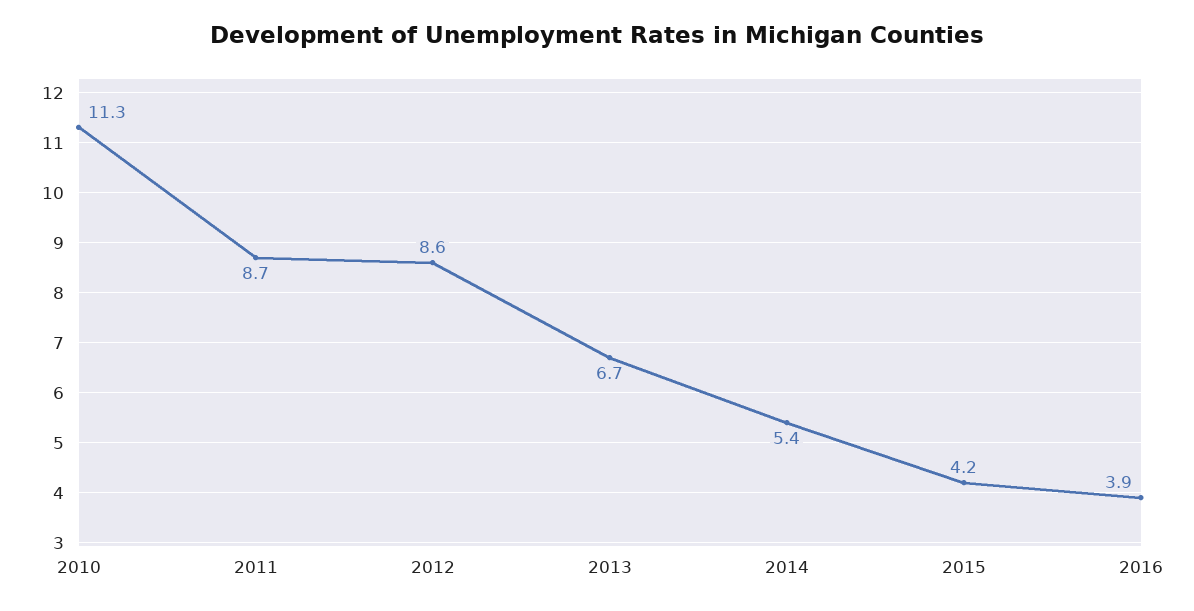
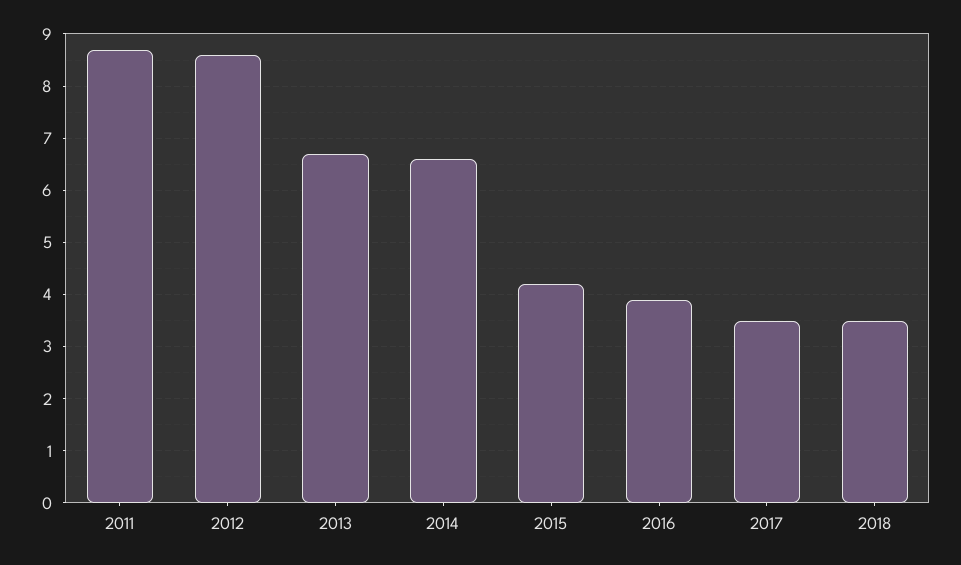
2010: 11.3 -> none
2014: 5.4 -> 6.5
2017: none -> 3.5
2018: none -> 3.5

